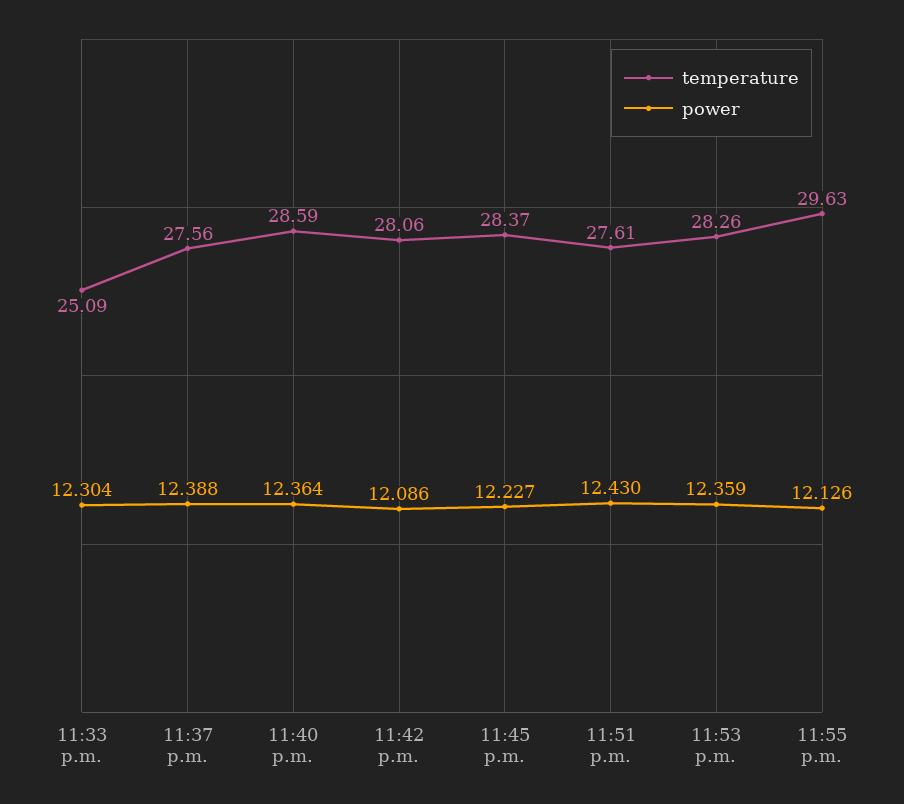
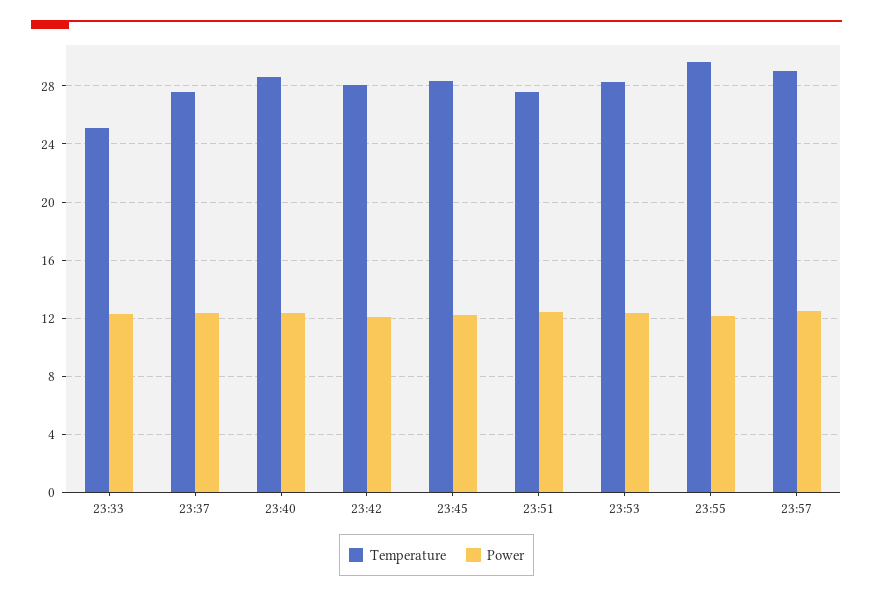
temperature, 23:57: none -> 29
power, 23:57: none -> 12.5

